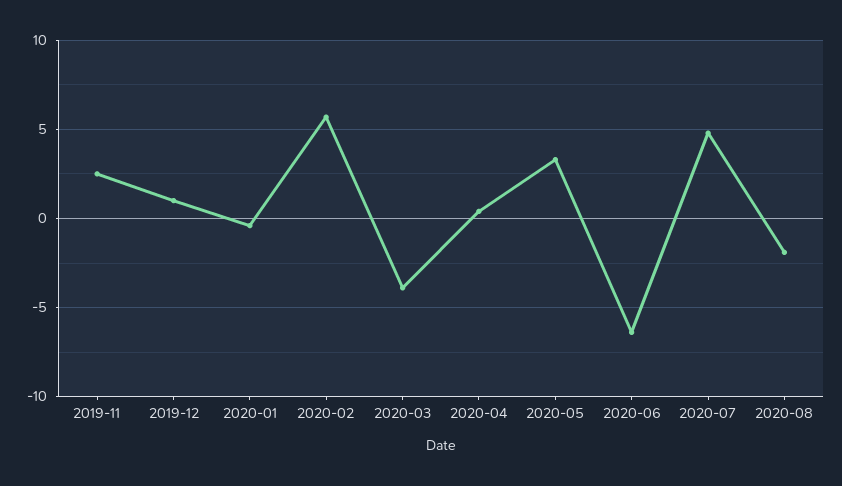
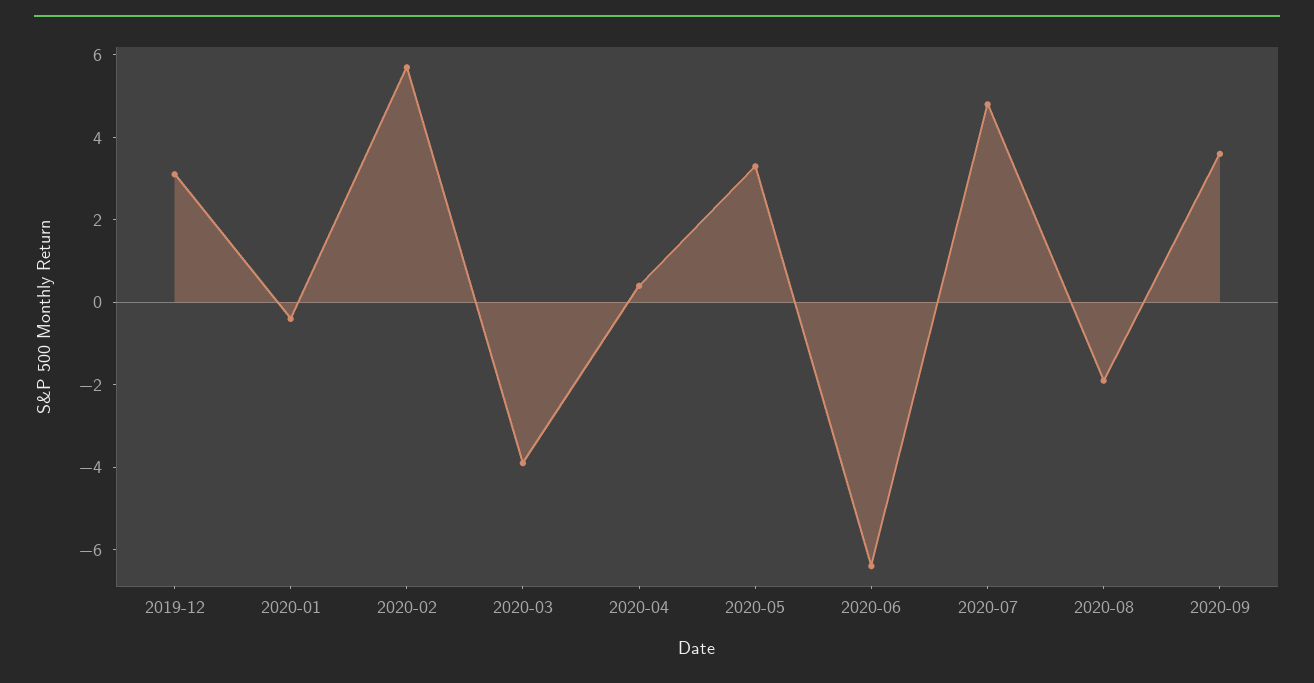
2019-11: 2.5 -> none
2019-12: 1 -> 3
2020-09: none -> 3.5

